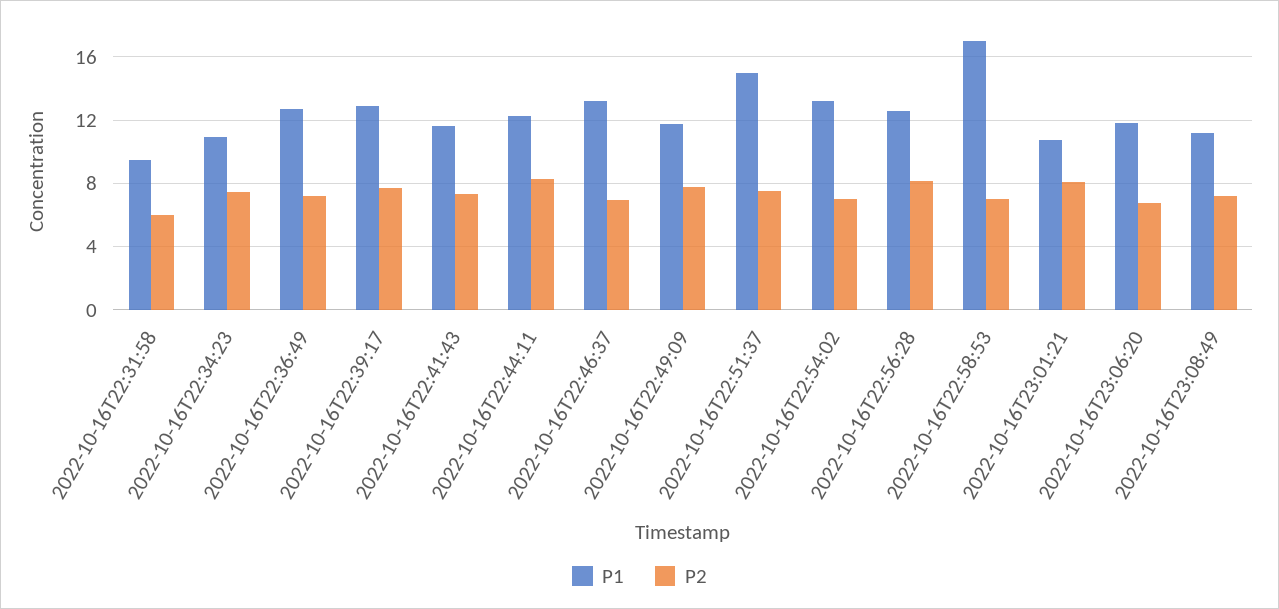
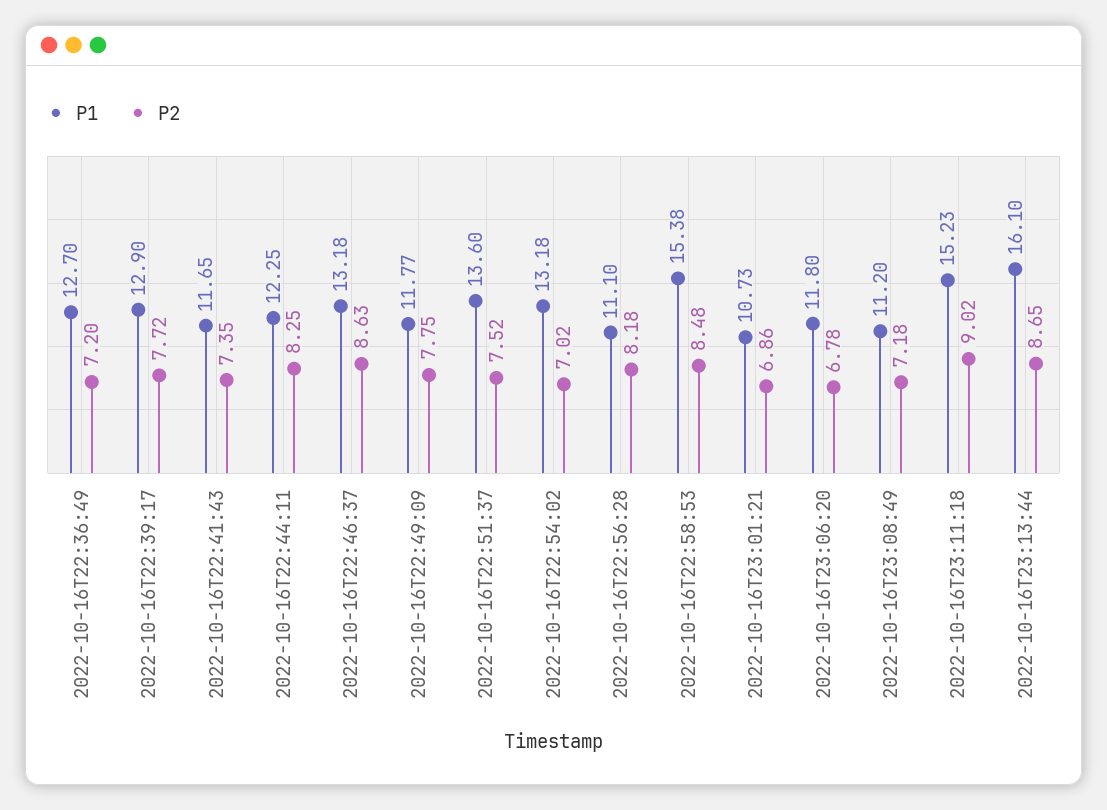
P1, 2022-10-16T22:31:58: 9.5 -> none
P2, 2022-10-16T22:31:58: 6 -> none
P1, 2022-10-16T22:34:23: 11 -> none
P2, 2022-10-16T22:34:23: 7.5 -> none
P2, 2022-10-16T22:46:37: 7 -> 8.63
P1, 2022-10-16T22:51:37: 15 -> 13.6
P1, 2022-10-16T22:56:28: 12.5 -> 11.1
P1, 2022-10-16T22:58:53: 17 -> 15.38
P2, 2022-10-16T22:58:53: 7 -> 8.48
P2, 2022-10-16T23:01:21: 8 -> 6.86
P1, 2022-10-16T23:11:18: none -> 15.23
P2, 2022-10-16T23:11:18: none -> 9.02
P1, 2022-10-16T23:13:44: none -> 16.1
P2, 2022-10-16T23:13:44: none -> 8.65

